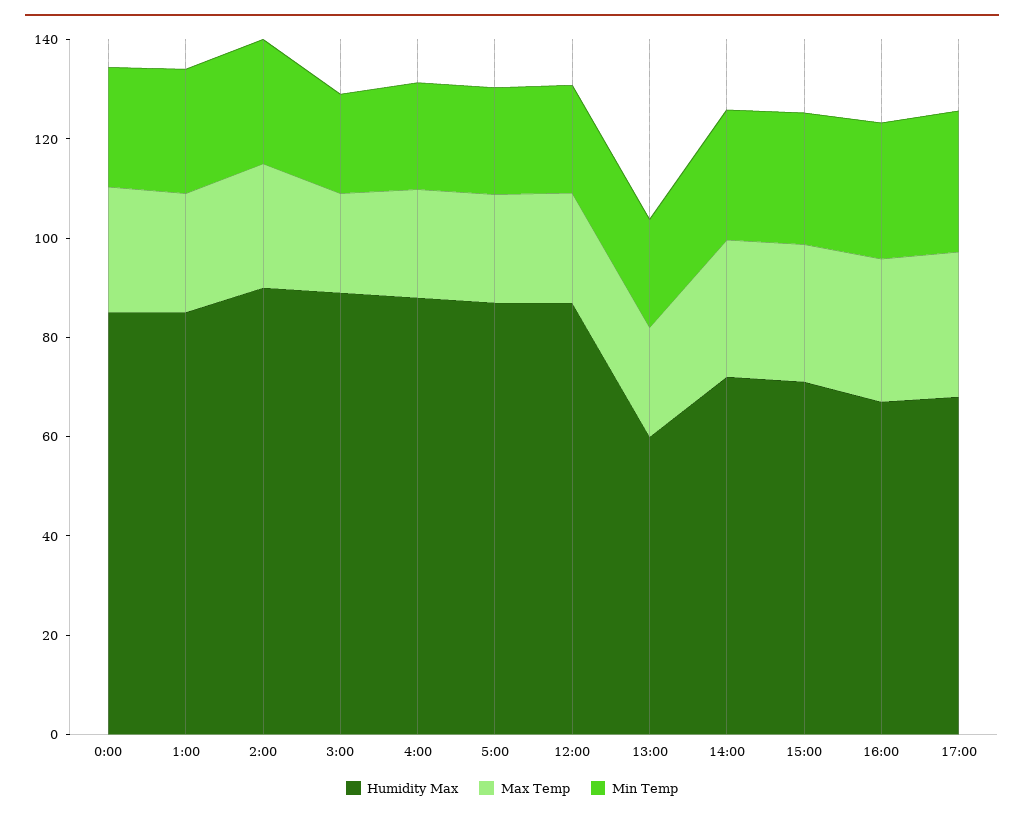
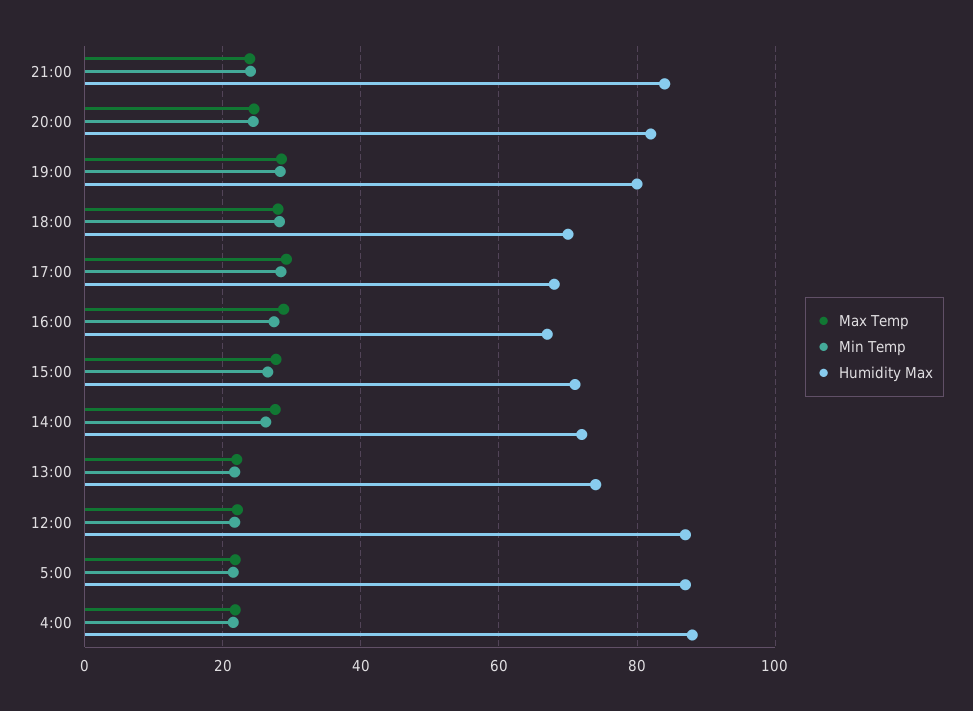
Humidity Max, 0:00: 85 -> none
Max Temp, 0:00: 25 -> none
Min Temp, 0:00: 25 -> none
Humidity Max, 1:00: 85 -> none
Max Temp, 1:00: 25 -> none
Min Temp, 1:00: 25 -> none
Humidity Max, 2:00: 90 -> none
Max Temp, 2:00: 25 -> none
Min Temp, 2:00: 25 -> none
Humidity Max, 3:00: 90 -> none
Max Temp, 3:00: 20 -> none
Min Temp, 3:00: 20 -> none
Humidity Max, 13:00: 60 -> 74
Max Temp, 21:00: none -> 24
Min Temp, 21:00: none -> 24
Humidity Max, 21:00: none -> 84
Max Temp, 20:00: none -> 24
Min Temp, 20:00: none -> 24
Humidity Max, 20:00: none -> 82
Max Temp, 19:00: none -> 28
Min Temp, 19:00: none -> 28
Humidity Max, 19:00: none -> 80
Max Temp, 18:00: none -> 28
Min Temp, 18:00: none -> 28
Humidity Max, 18:00: none -> 70

